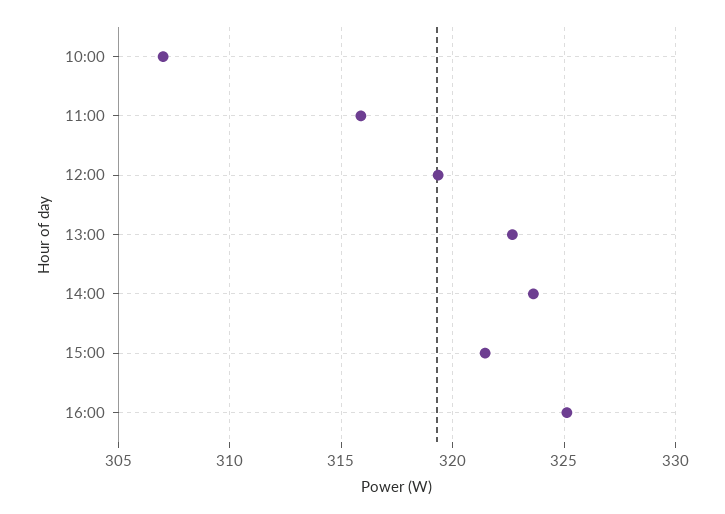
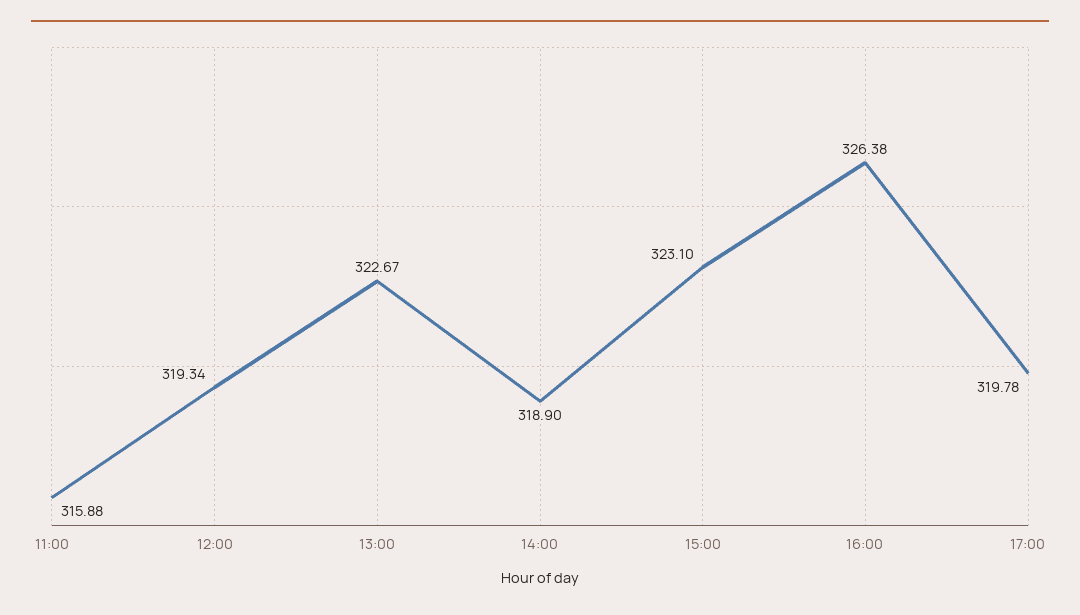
10:00: 307 -> none
14:00: 323.5 -> 318.9
15:00: 321.5 -> 323.1
16:00: 325 -> 326.38
17:00: none -> 319.78

